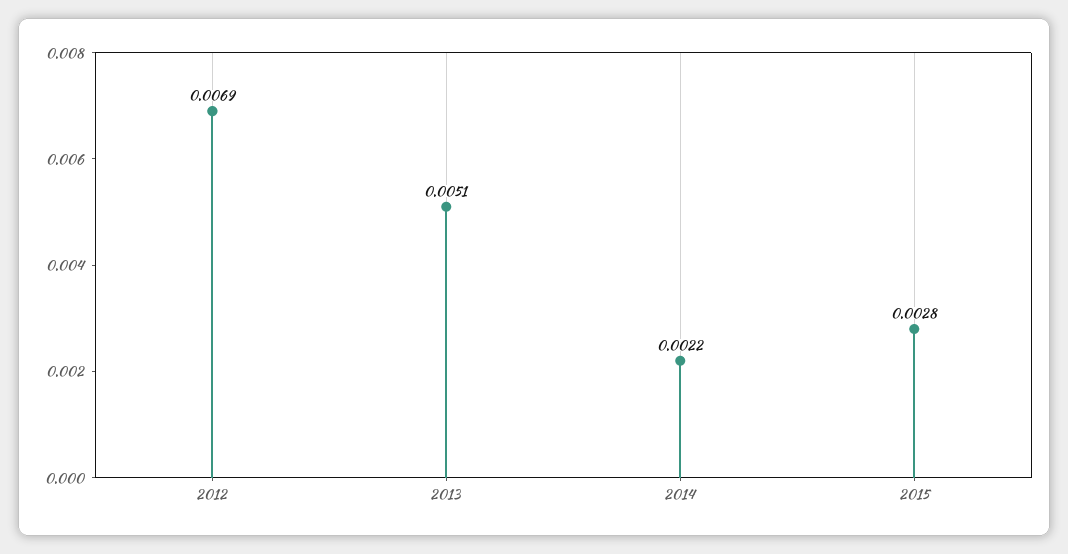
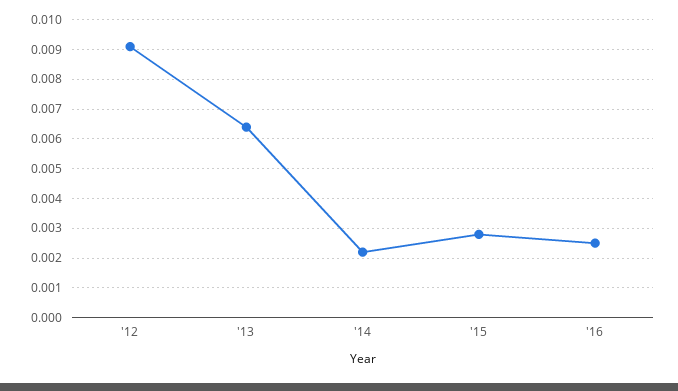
2012: 0.0069 -> 0.009
2013: 0.0051 -> 0.0065
'16: none -> 0.0025

